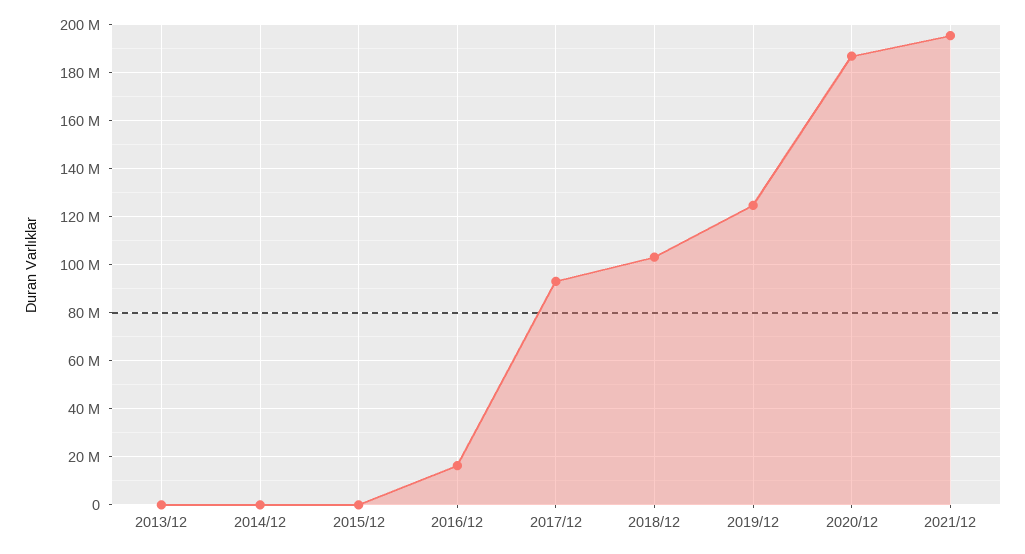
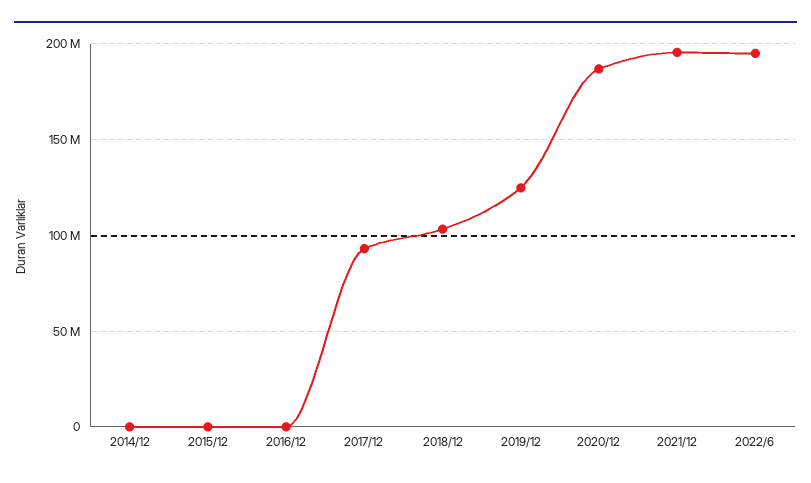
2013/12: 0 -> none
2016/12: 15000000 -> 0
2022/6: none -> 195000000

